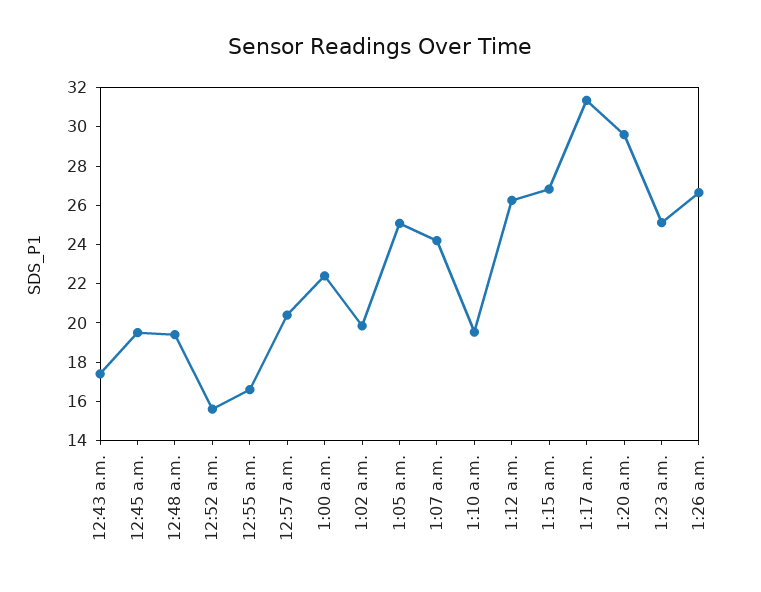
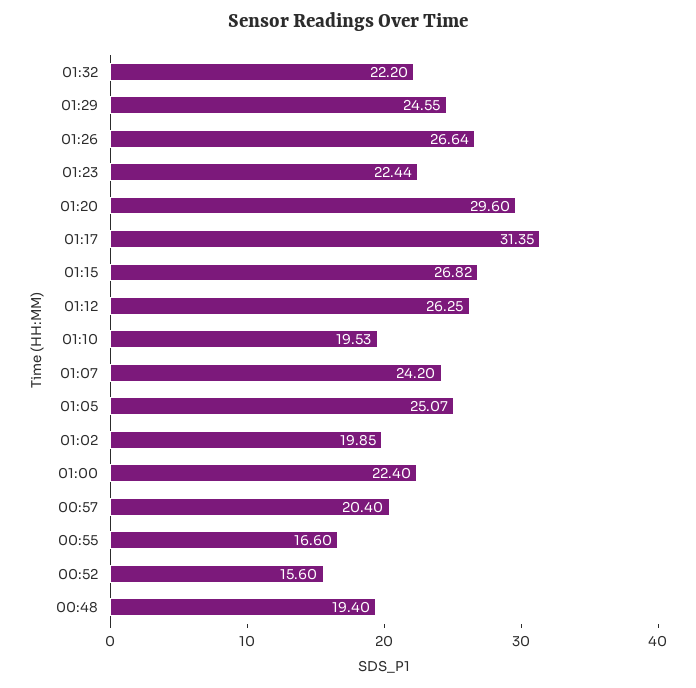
12:43 a.m.: 17.5 -> none
12:45 a.m.: 19.5 -> none
1:23 a.m.: 25 -> 22.44
01:32: none -> 22.2
01:29: none -> 24.55

